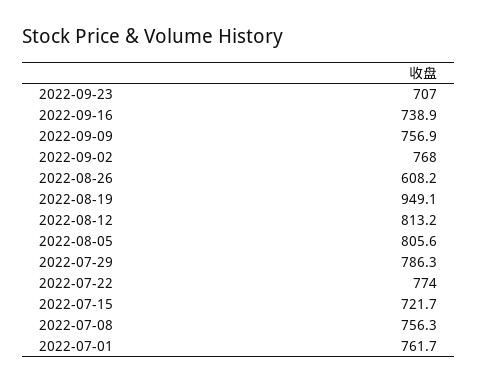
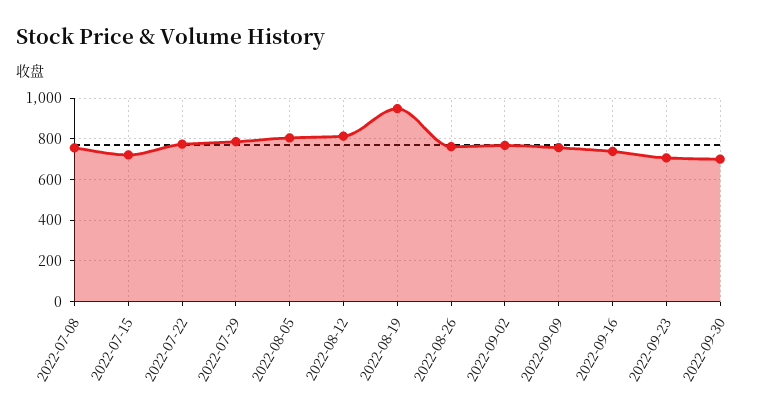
2022-08-26: 608.2 -> 750
2022-07-01: 761.7 -> none
2022-09-30: none -> 700

